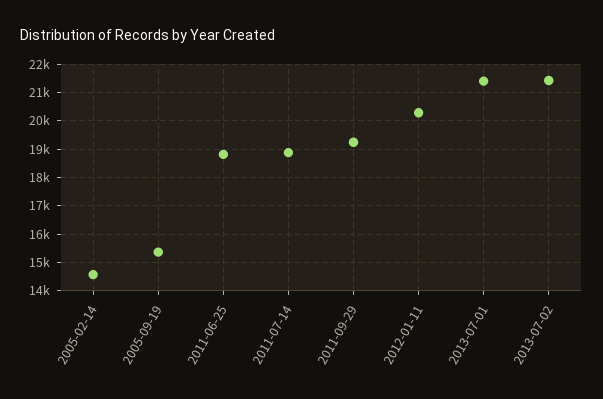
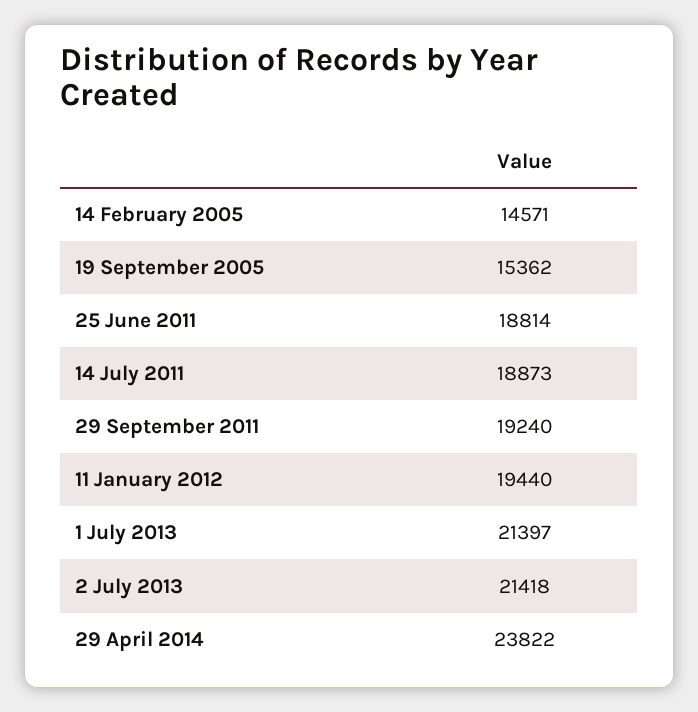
2012-01-11: 20250 -> 19440
29 April 2014: none -> 23822

